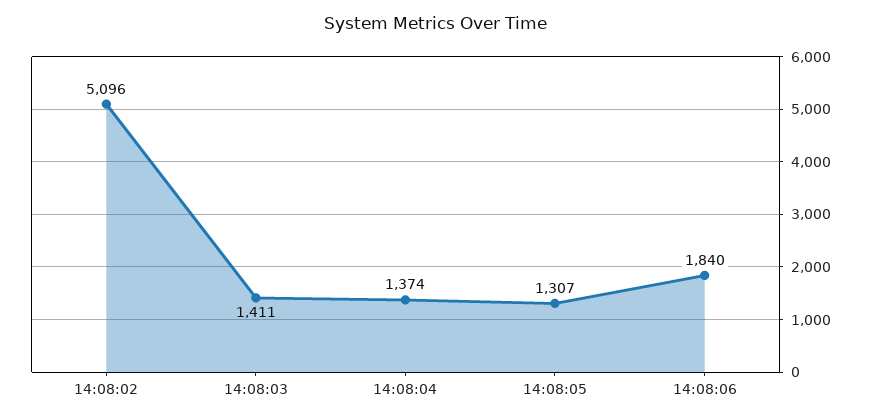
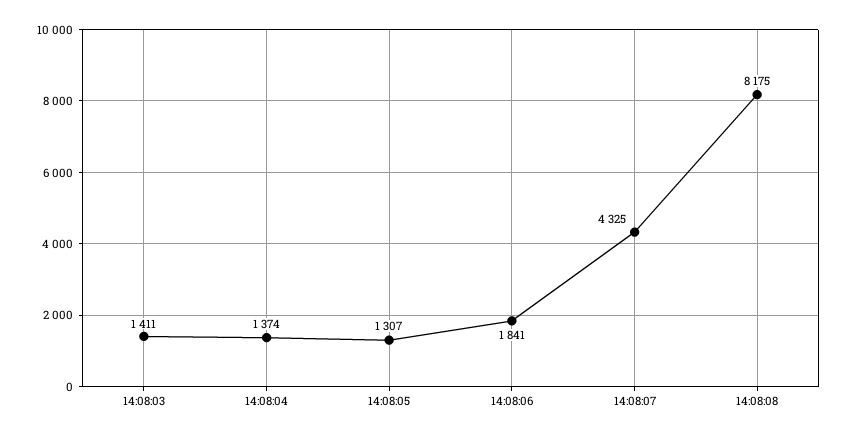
14:08:02: 5096 -> none
14:08:06: 1840 -> 1841
14:08:07: none -> 4325
14:08:08: none -> 8175

